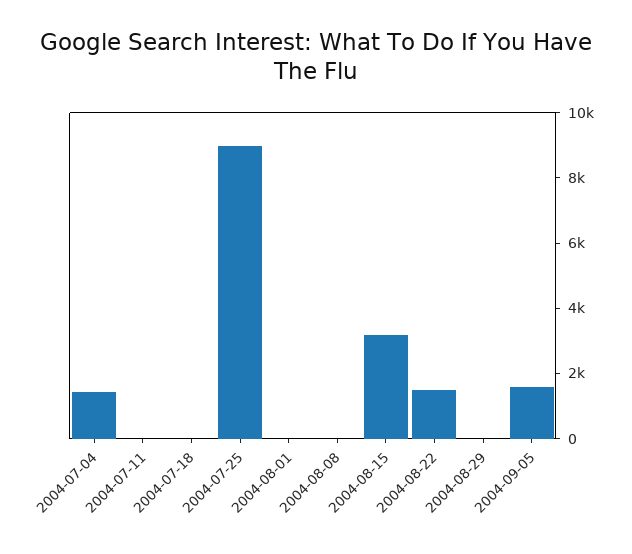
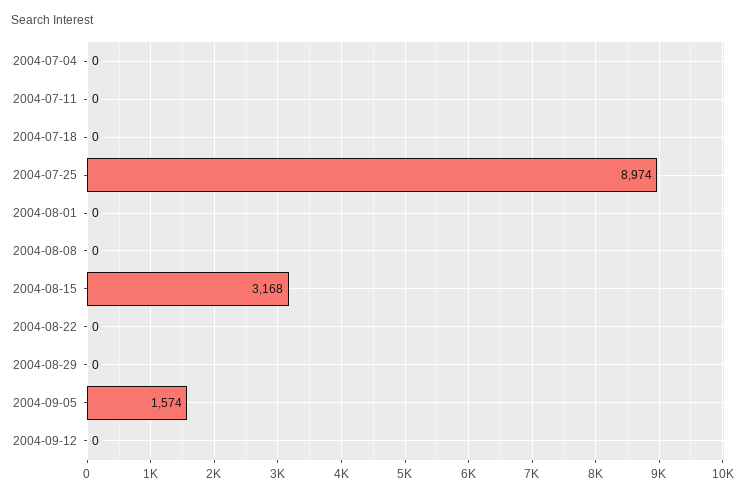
2004-07-04: 1500 -> 0
2004-08-22: 1500 -> 0
2004-09-12: none -> 0

